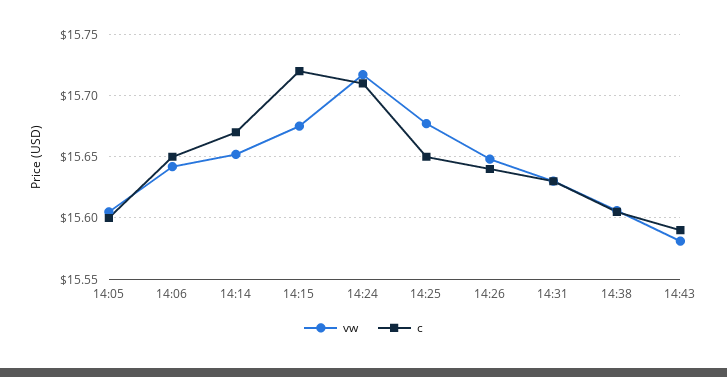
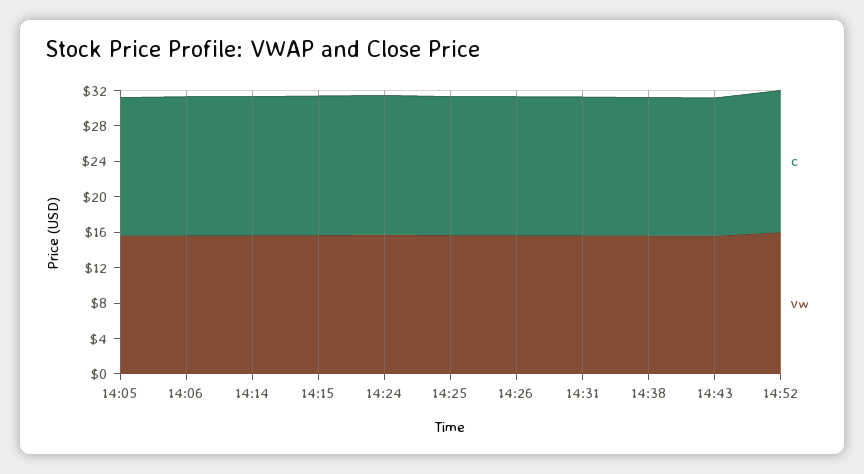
c, 14:52: none -> 16
vw, 14:52: none -> 16

